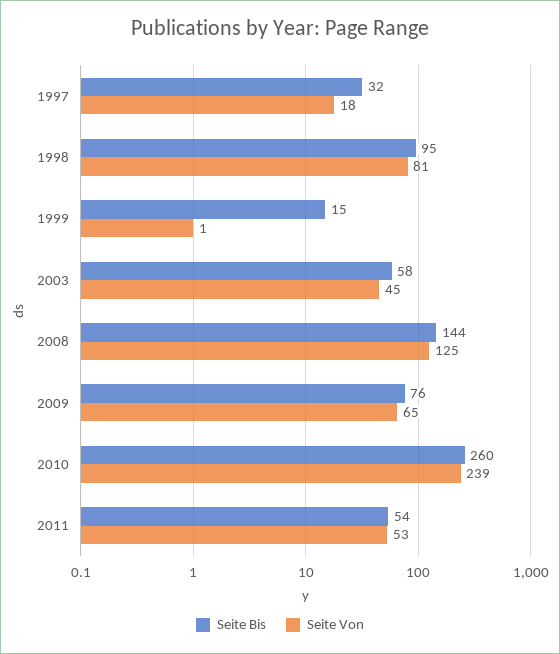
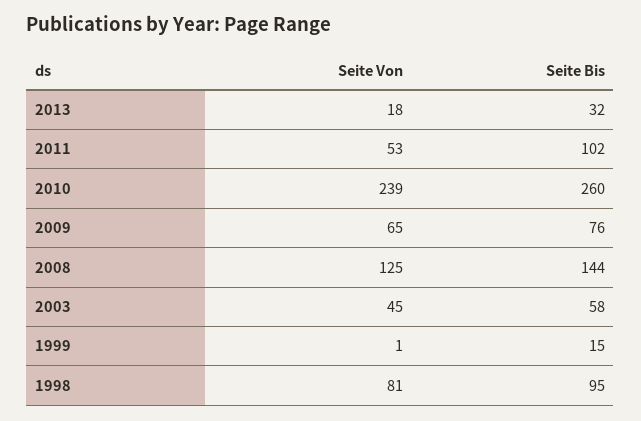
Seite Bis, 1997: 32 -> none
Seite Von, 1997: 18 -> none
Seite Bis, 2011: 54 -> 102
Seite Von, 2013: none -> 18
Seite Bis, 2013: none -> 32

